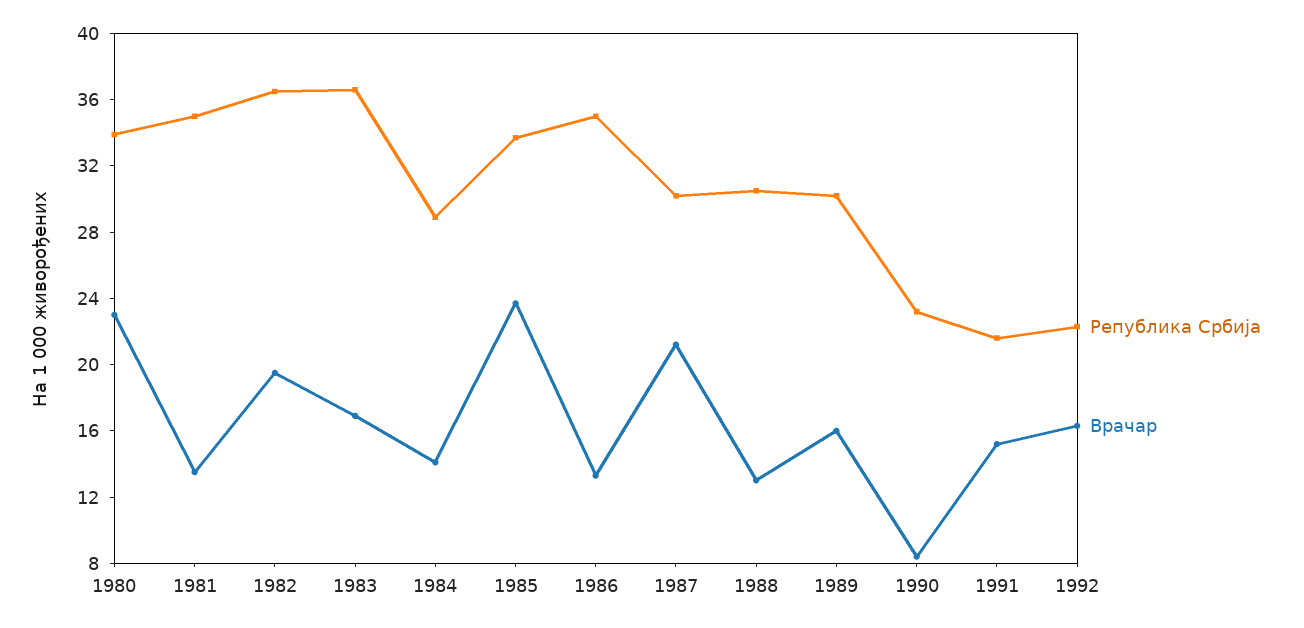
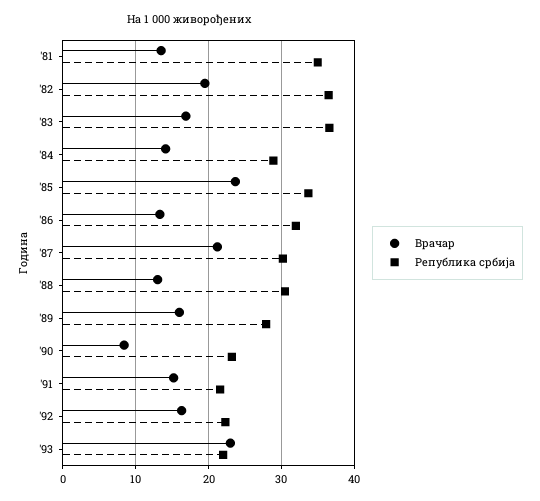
Република Србија, 1980: 34 -> none
Врачар, 1980: 23 -> none
Република Србија, 1986: 35 -> 32
Република Србија, 1989: 30 -> 28
Врачар, '93: none -> 23
Република Србија, '93: none -> 22

